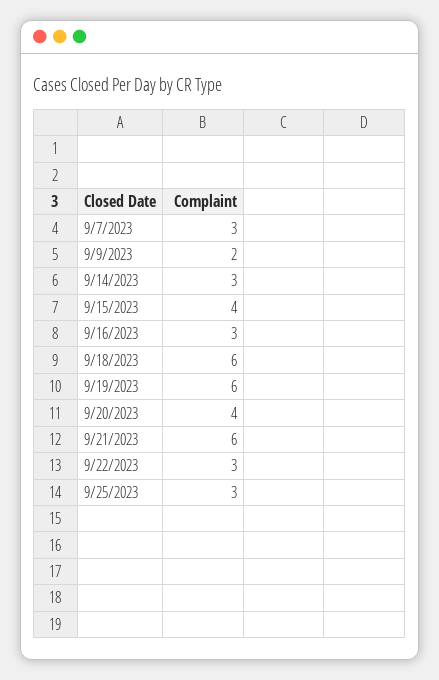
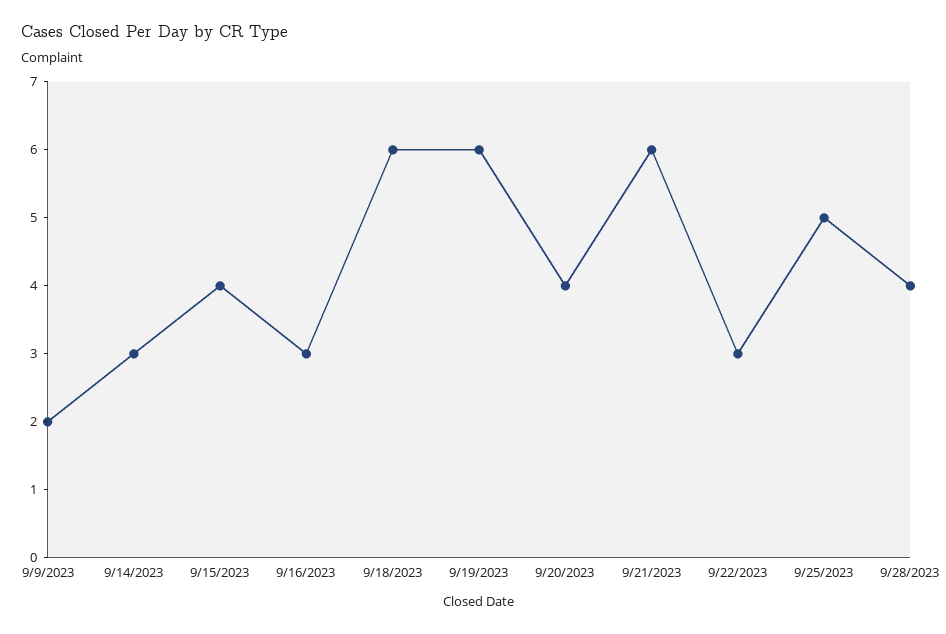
9/7/2023: 3 -> none
9/25/2023: 3 -> 5
9/28/2023: none -> 4

